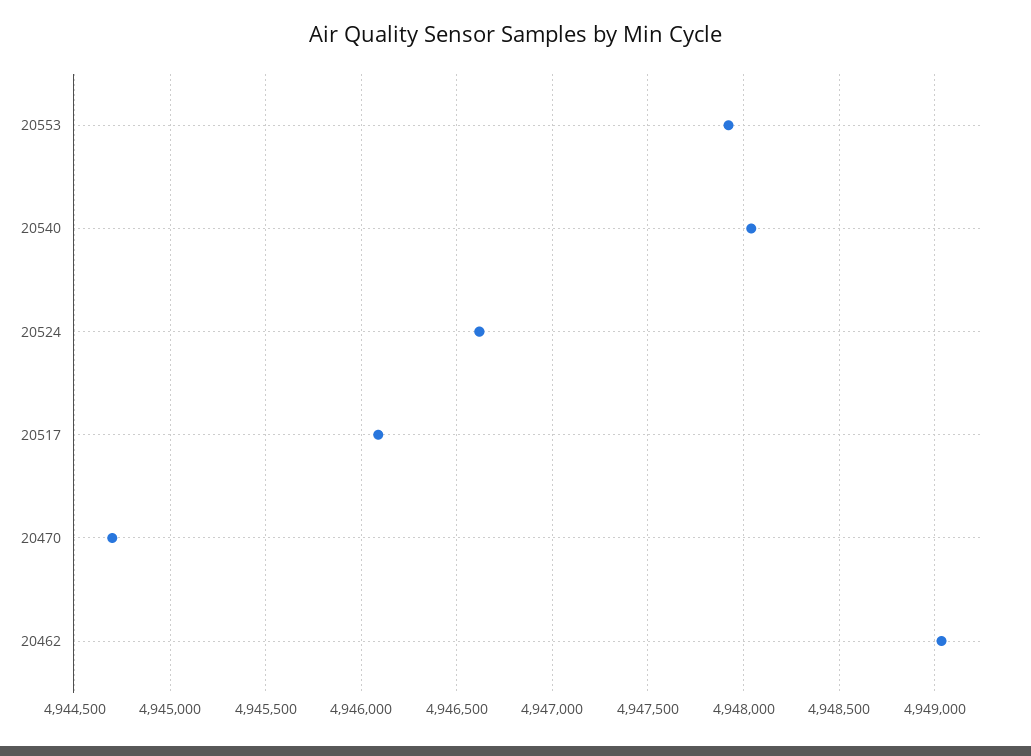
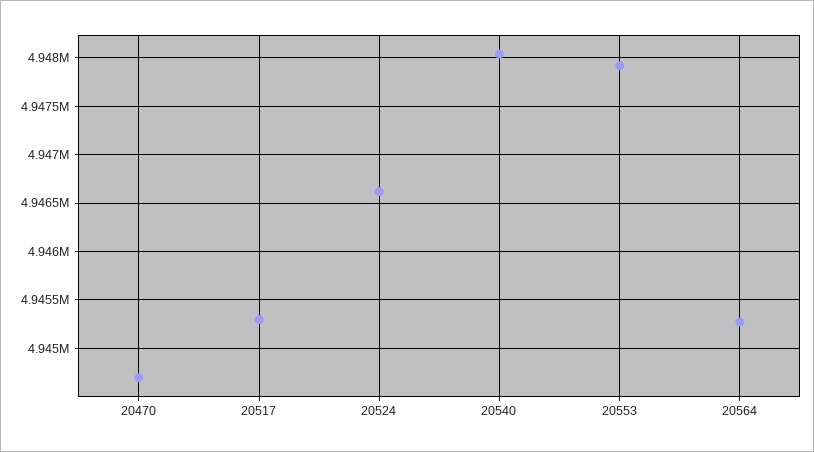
20517: 4946100 -> 4945300
20462: 4949050 -> none
20564: none -> 4945300

